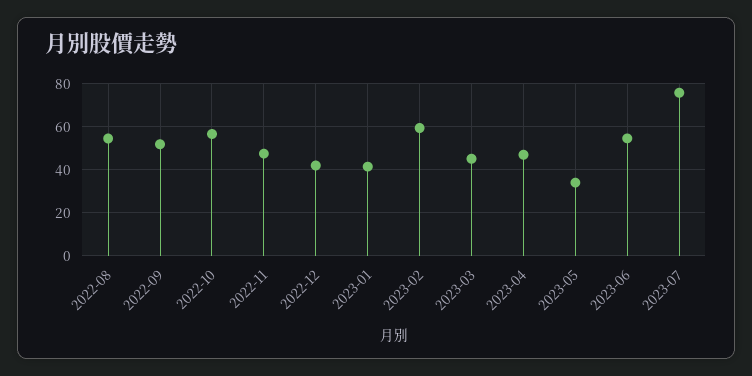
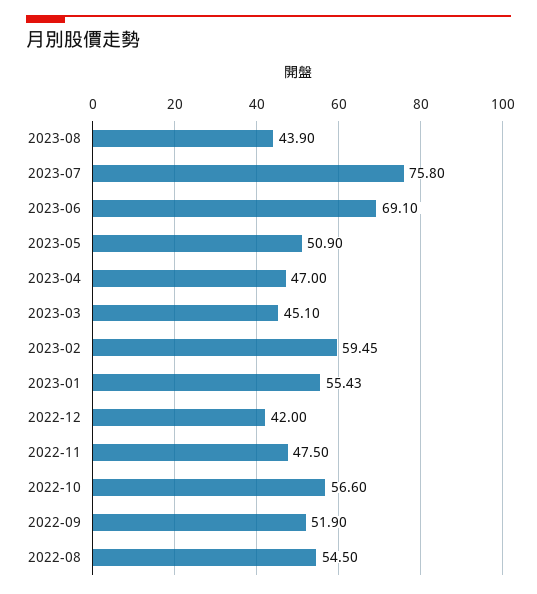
2023-01: 40 -> 55.43
2023-05: 35 -> 50.9
2023-06: 55 -> 69.1
2023-08: none -> 43.9

